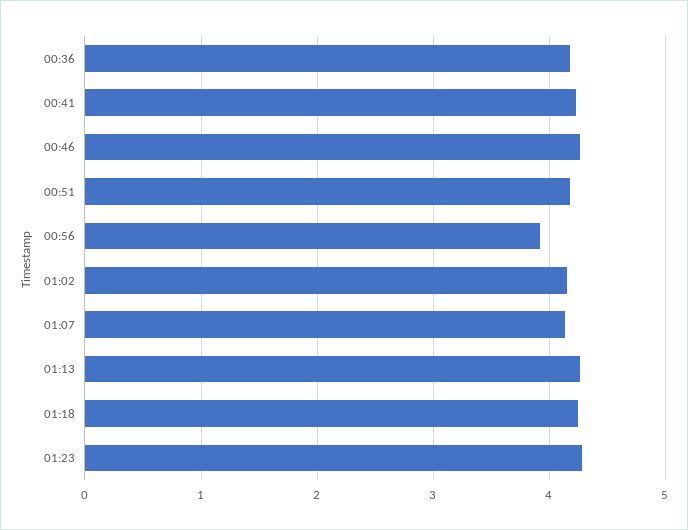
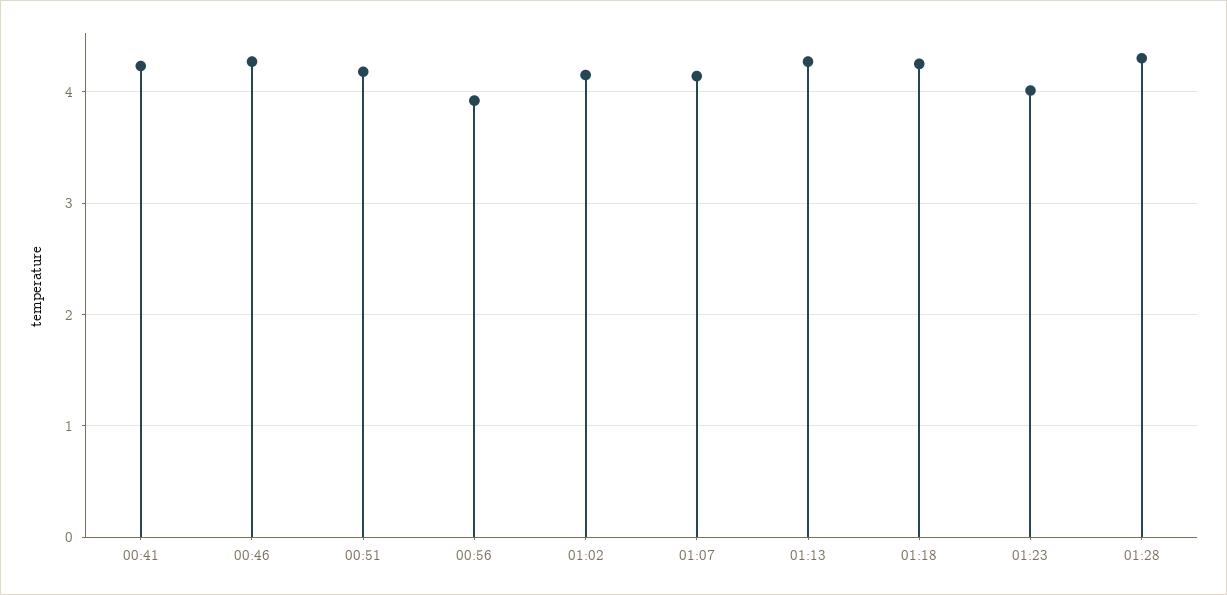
00:36: 4.2 -> none
01:23: 4.3 -> 4
01:28: none -> 4.3

